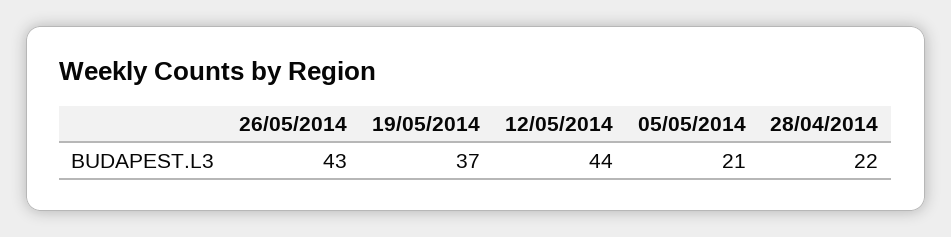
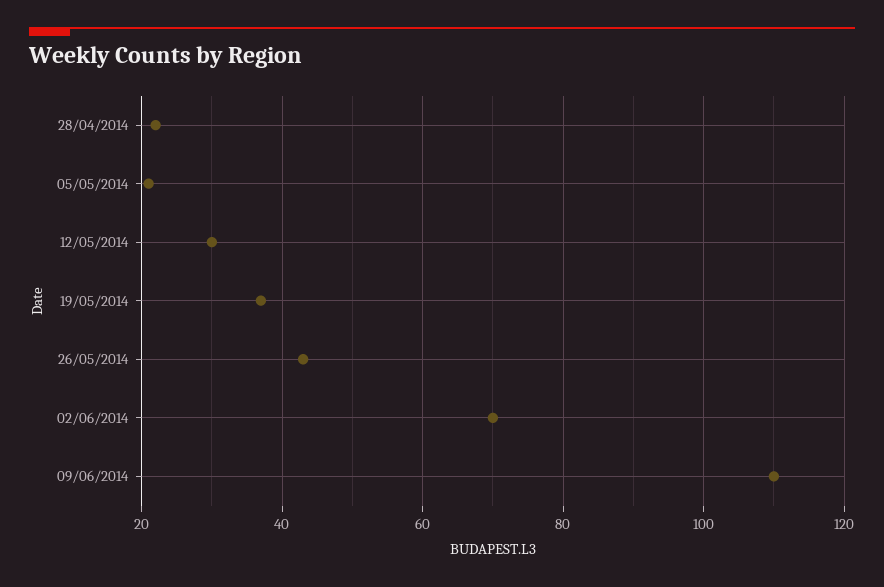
12/05/2014: 44 -> 30
02/06/2014: none -> 70
09/06/2014: none -> 110

